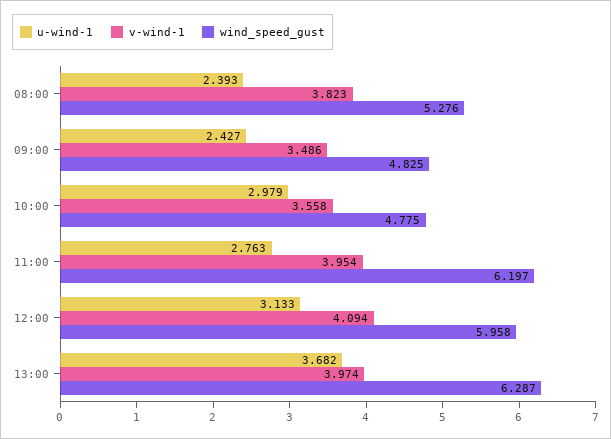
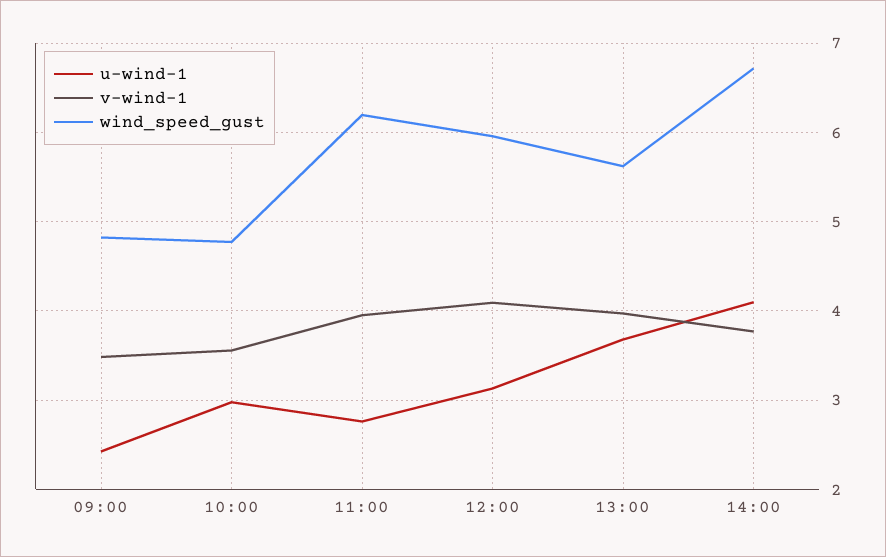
u-wind-1, 08:00: 2.393 -> none
v-wind-1, 08:00: 3.823 -> none
wind_speed_gust, 08:00: 5.276 -> none
wind_speed_gust, 13:00: 6.287 -> 5.6
u-wind-1, 14:00: none -> 4.1
v-wind-1, 14:00: none -> 3.8
wind_speed_gust, 14:00: none -> 6.7

